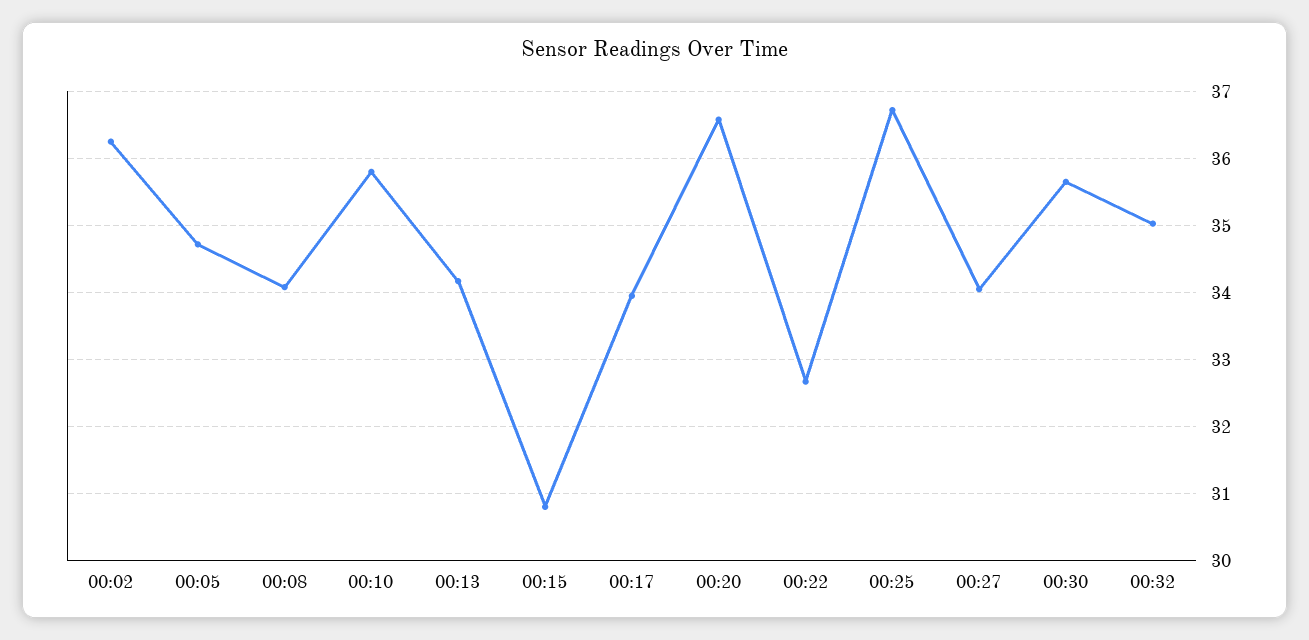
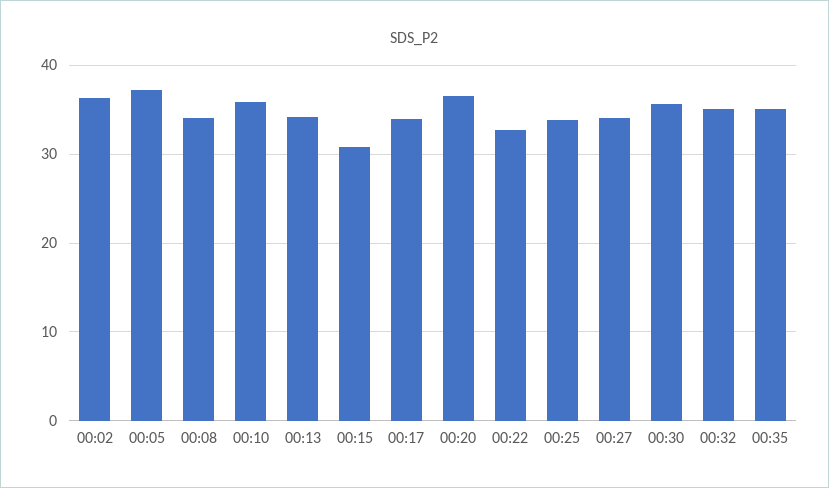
00:05: 34.7 -> 37
00:25: 36.7 -> 34
00:35: none -> 35

